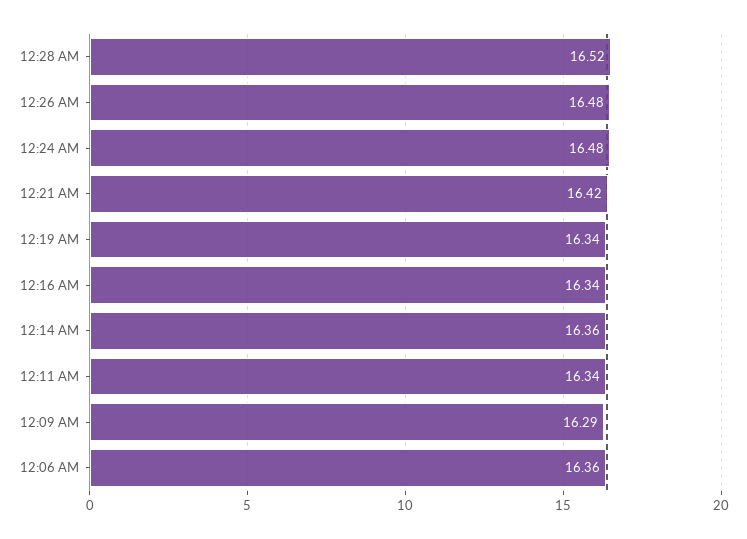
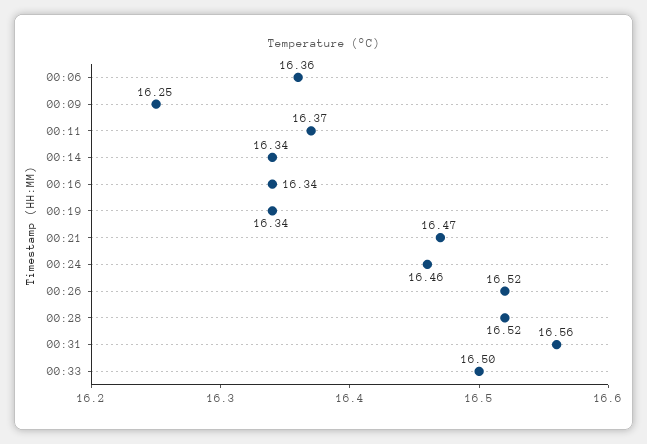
12:26 AM: 16.48 -> 16.52
12:24 AM: 16.48 -> 16.46
12:21 AM: 16.42 -> 16.47
12:14 AM: 16.36 -> 16.34
12:11 AM: 16.34 -> 16.37
12:09 AM: 16.29 -> 16.25
00:31: none -> 16.56
00:33: none -> 16.5

